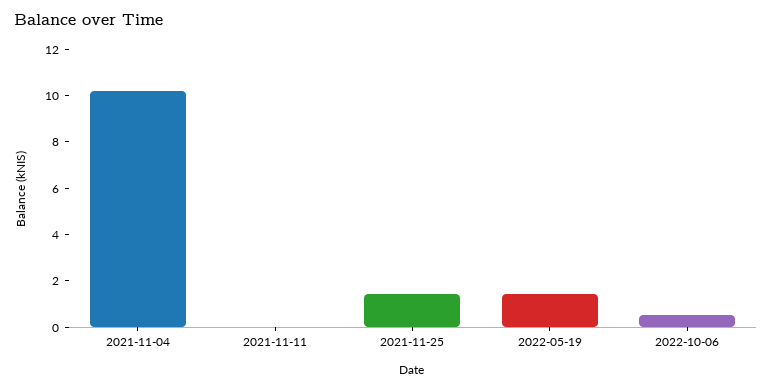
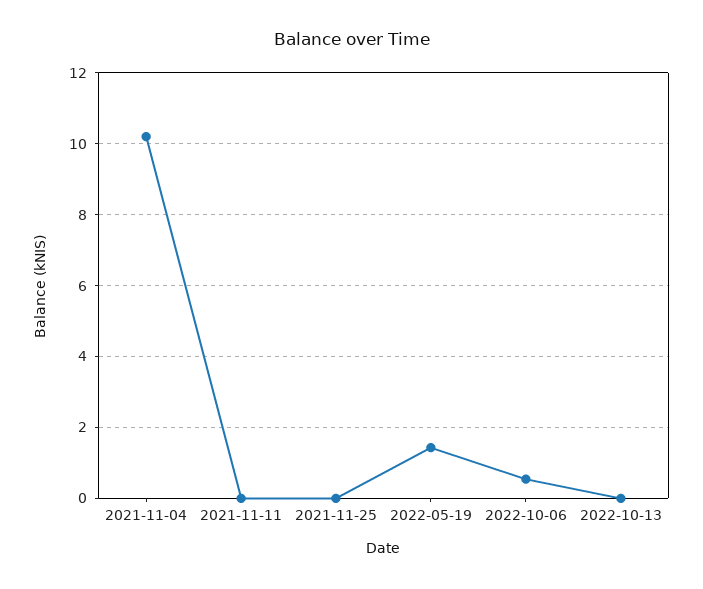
2021-11-25: 1.5 -> 0
2022-10-13: none -> 0

